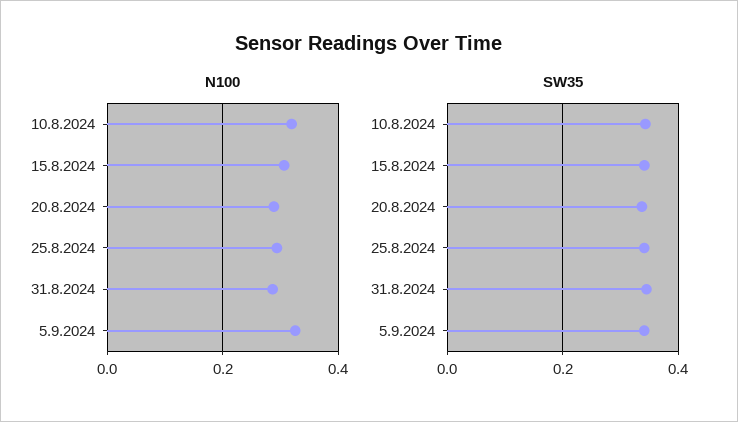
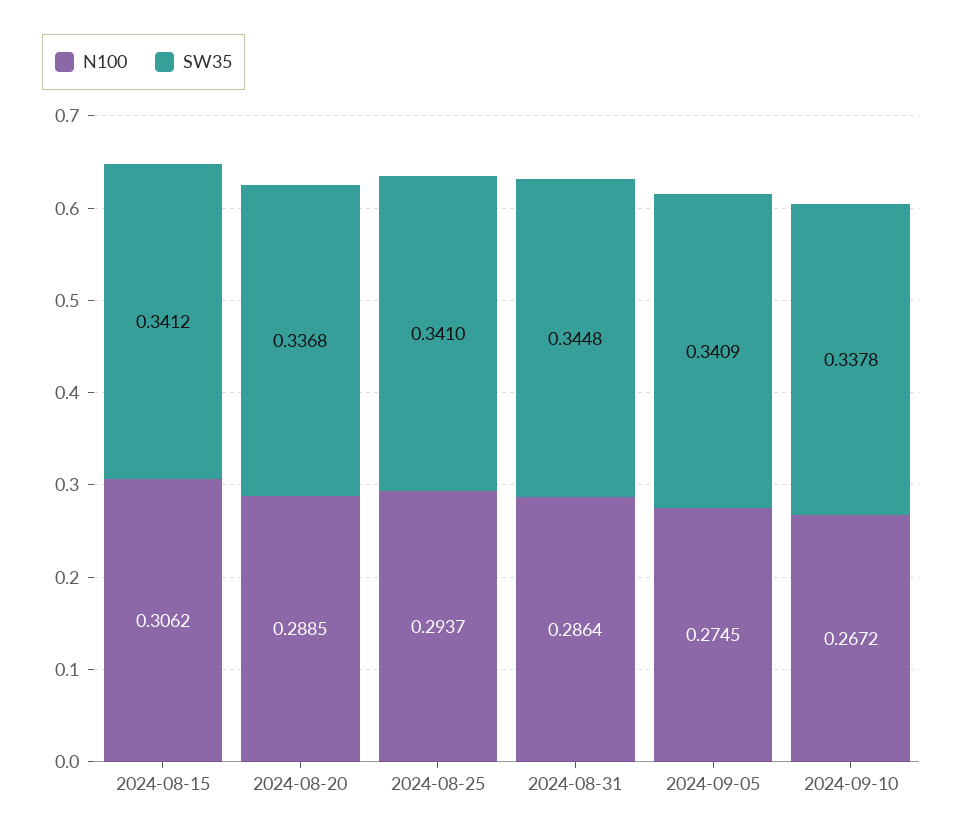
N100, 10.8.2024: 0.32 -> none
N100, 5.9.2024: 0.32 -> 0.2745
SW35, 10.8.2024: 0.34 -> none
N100, 2024-09-10: none -> 0.2672
SW35, 2024-09-10: none -> 0.3378

